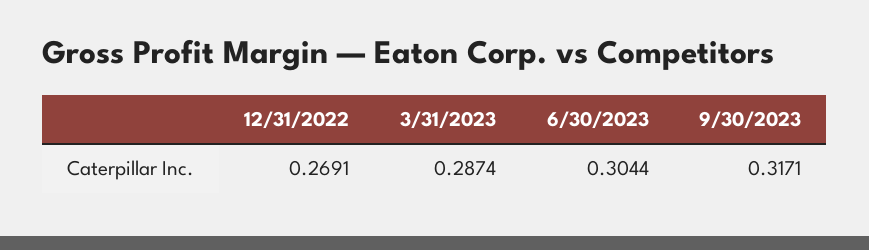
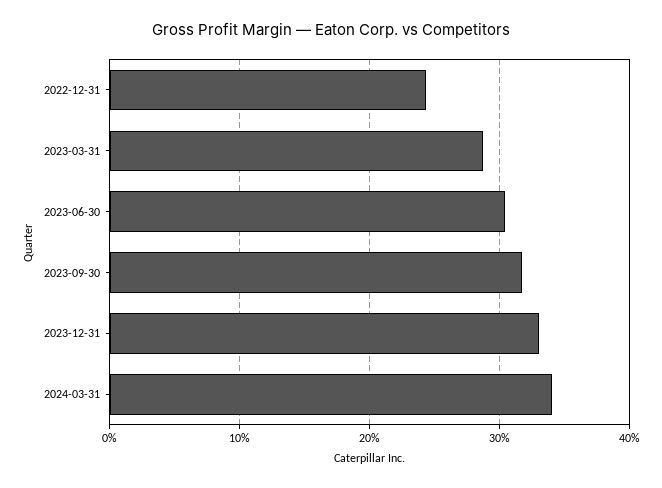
12/31/2022: 0.2691 -> 0.24
2023-12-31: none -> 0.33
2024-03-31: none -> 0.34

